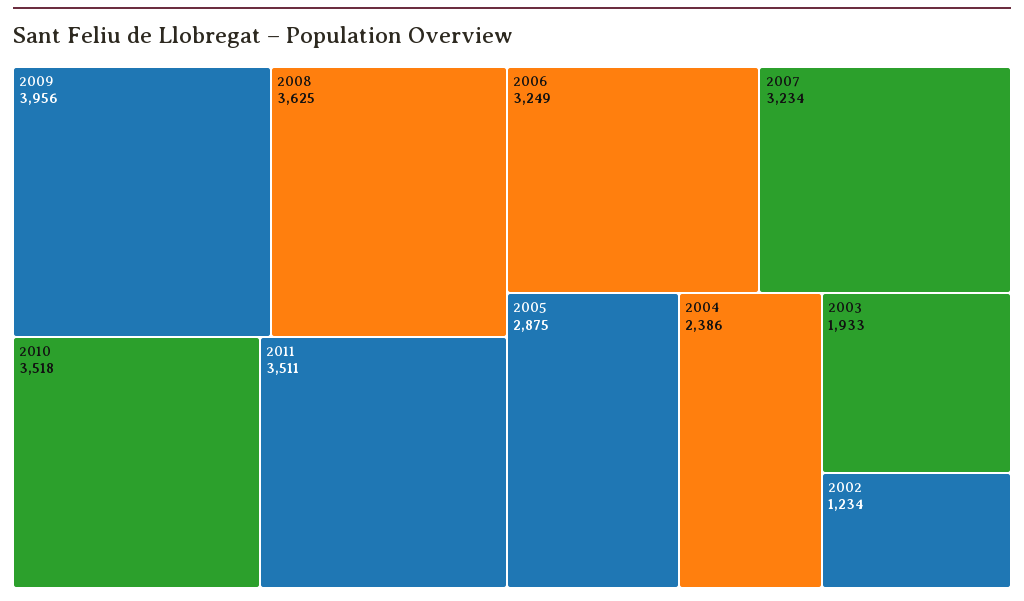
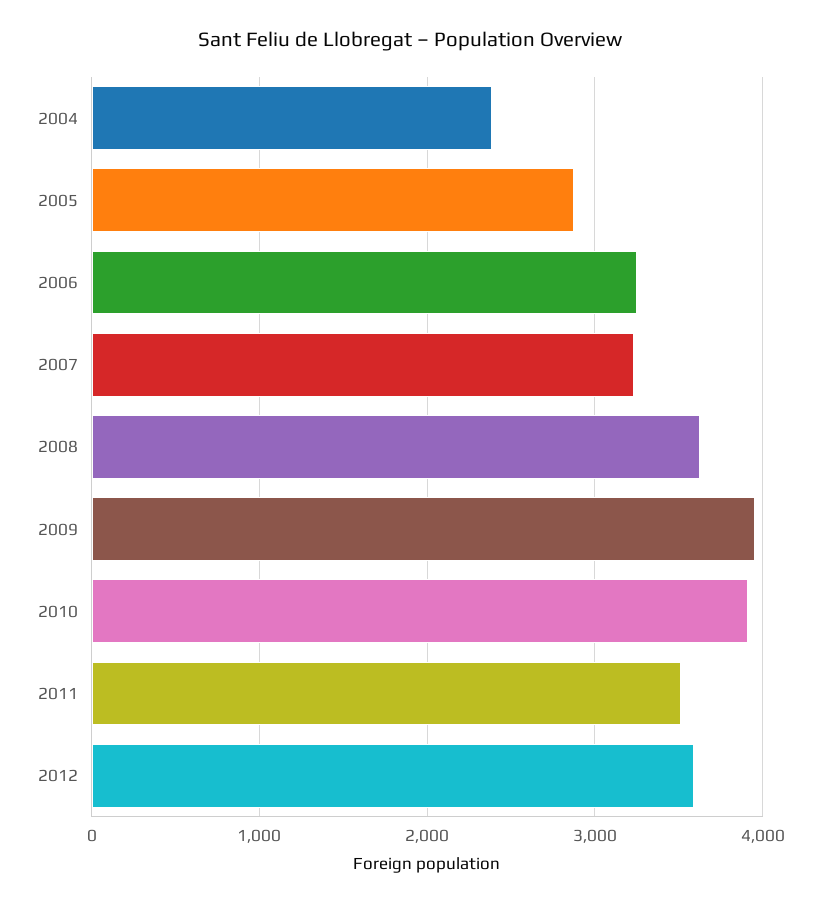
2010: 3518 -> 3900
2003: 1933 -> none
2002: 1234 -> none
2012: none -> 3600

